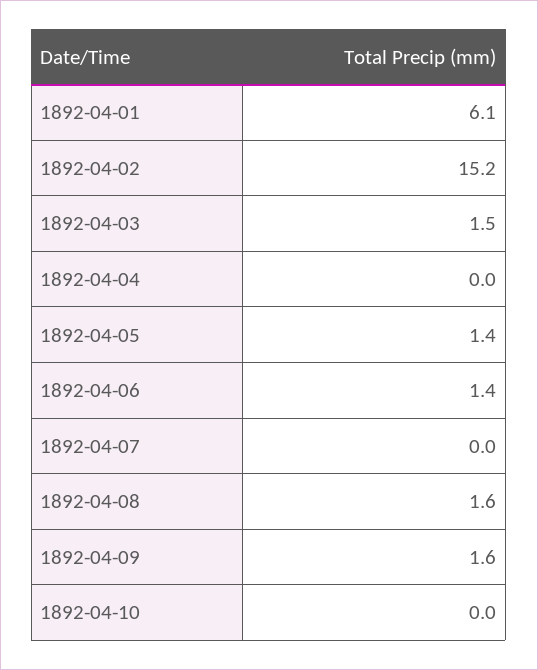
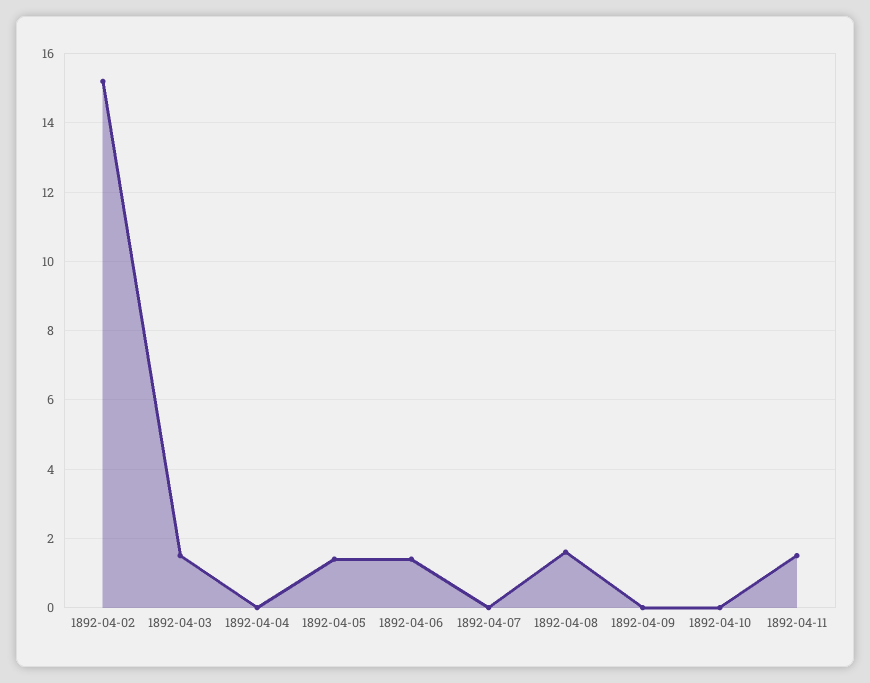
1892-04-01: 6.1 -> none
1892-04-09: 1.6 -> 0
1892-04-11: none -> 1.5

